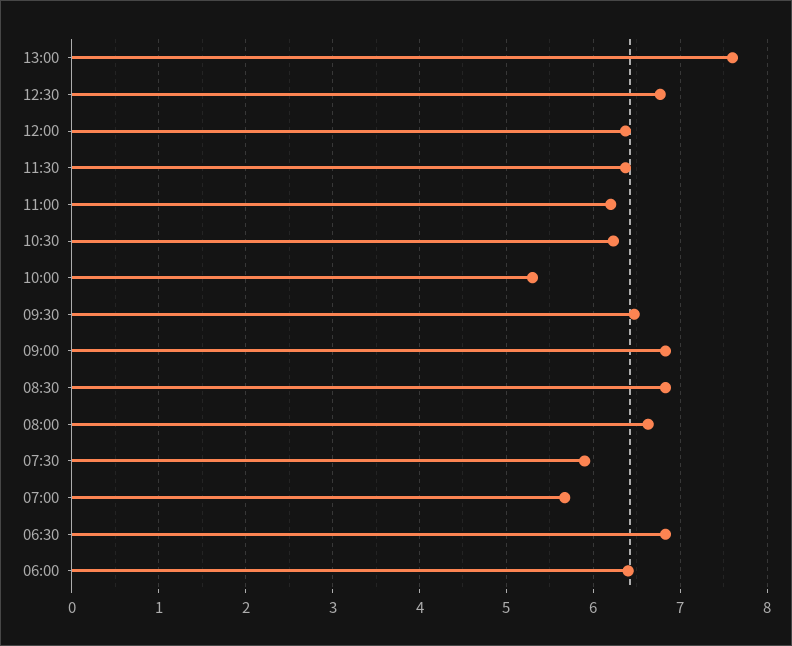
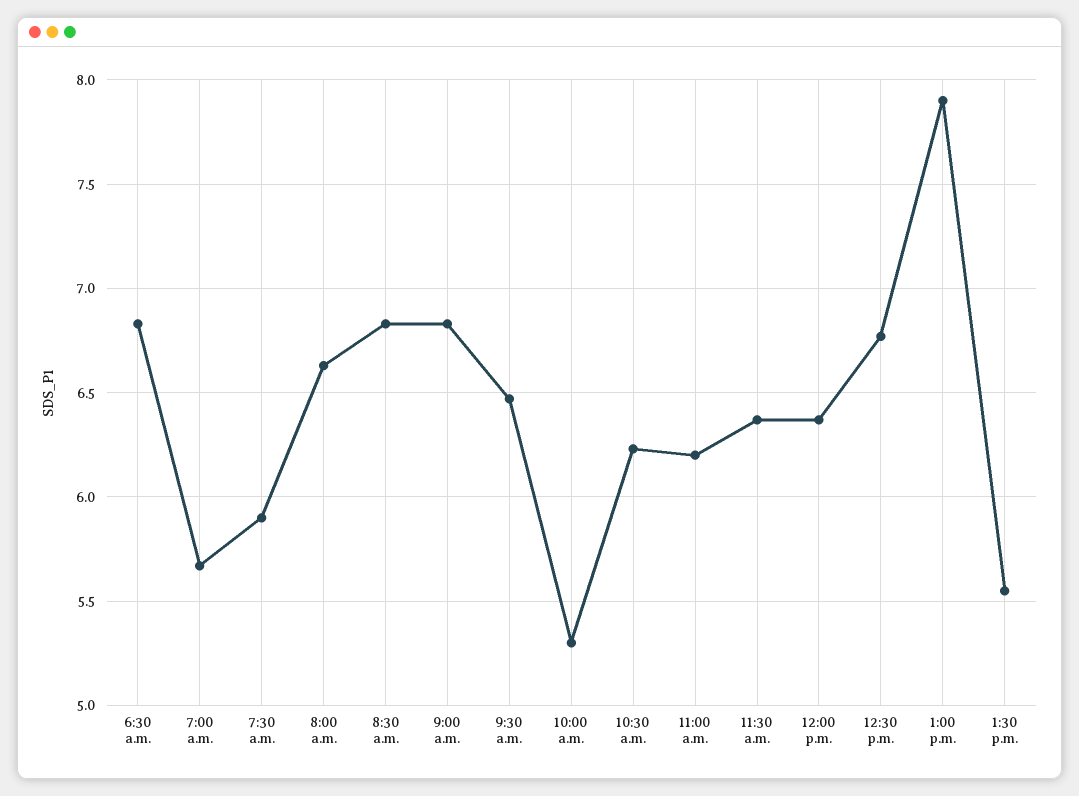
13:00: 7.6 -> 7.9
06:00: 6.4 -> none
1:30 p.m.: none -> 5.55

